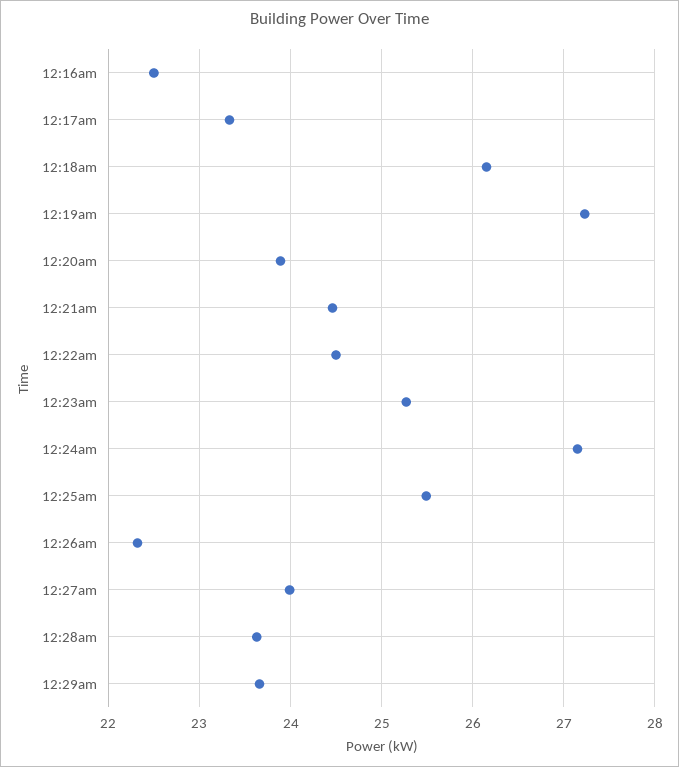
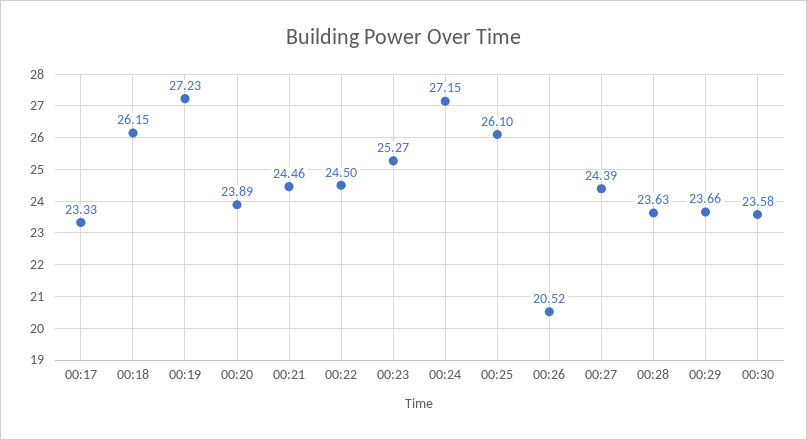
12:16am: 22.5 -> none
12:25am: 25.5 -> 26.1
12:26am: 22.3 -> 20.52
12:27am: 24 -> 24.39
00:30: none -> 23.58

